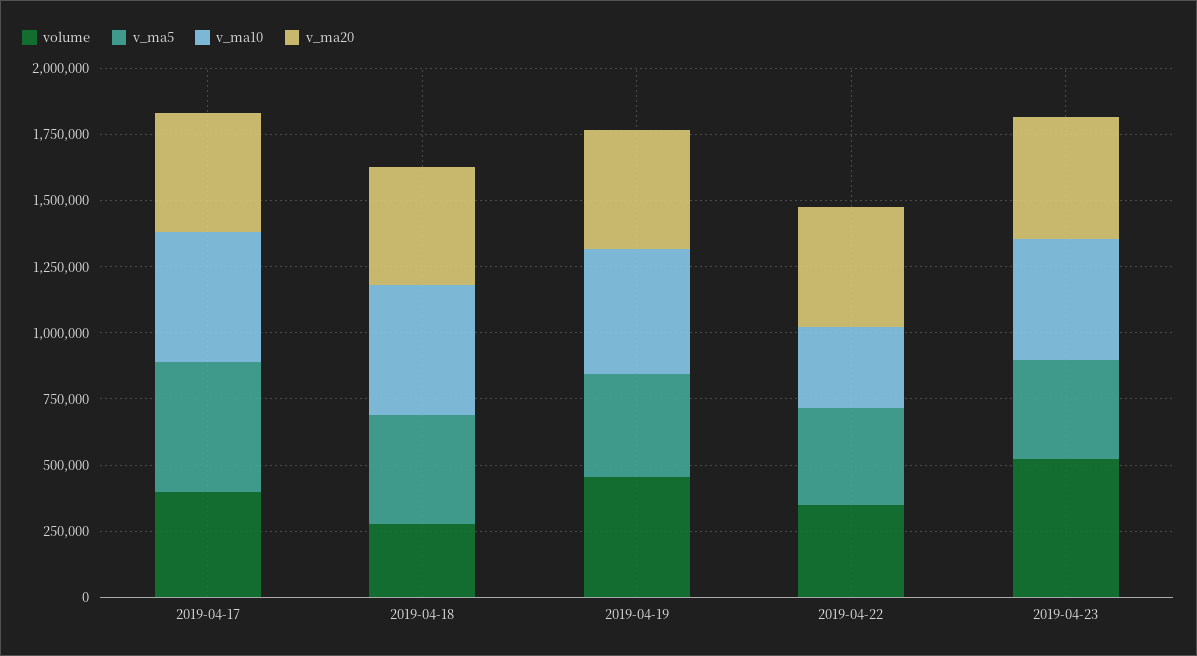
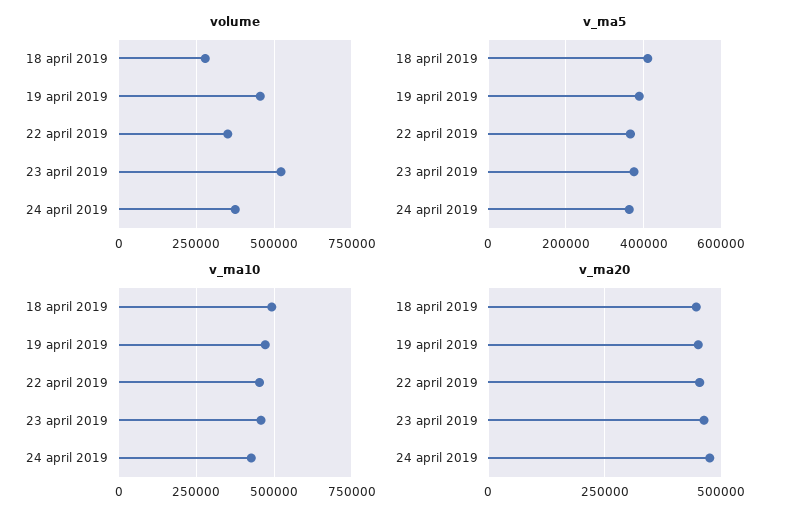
volume, 2019-04-17: 400000 -> none
v_ma5, 2019-04-17: 500000 -> none
v_ma10, 2019-04-17: 500000 -> none
v_ma20, 2019-04-17: 450000 -> none
v_ma10, 2019-04-22: 300000 -> 450000
volume, 24 april 2019: none -> 375000
v_ma5, 24 april 2019: none -> 360000
v_ma10, 24 april 2019: none -> 425000
v_ma20, 24 april 2019: none -> 475000

